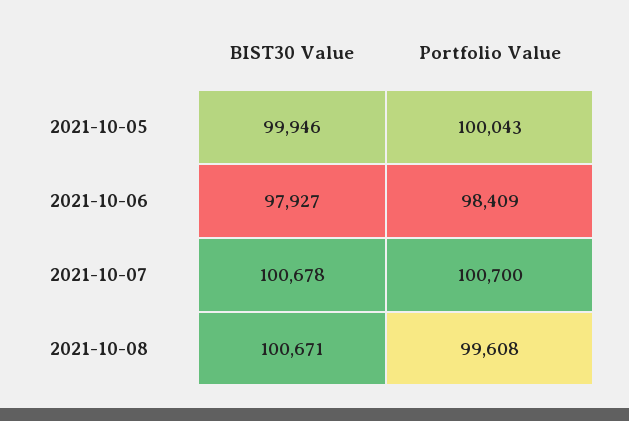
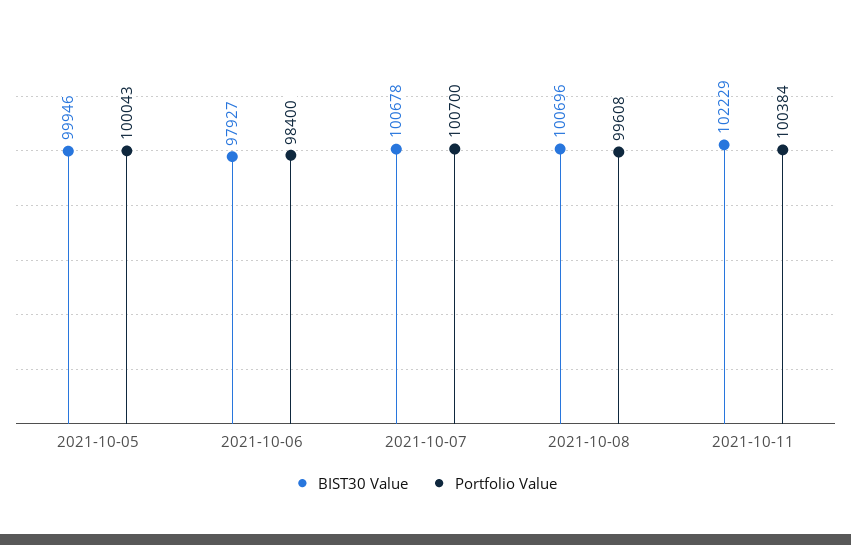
Portfolio Value, 2021-10-06: 98409 -> 98400
BIST30 Value, 2021-10-08: 100671 -> 100696
BIST30 Value, 2021-10-11: none -> 102229
Portfolio Value, 2021-10-11: none -> 100384

